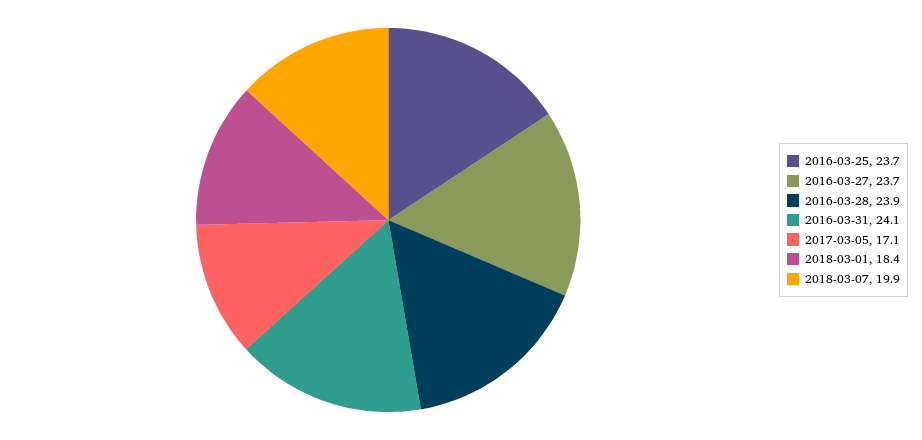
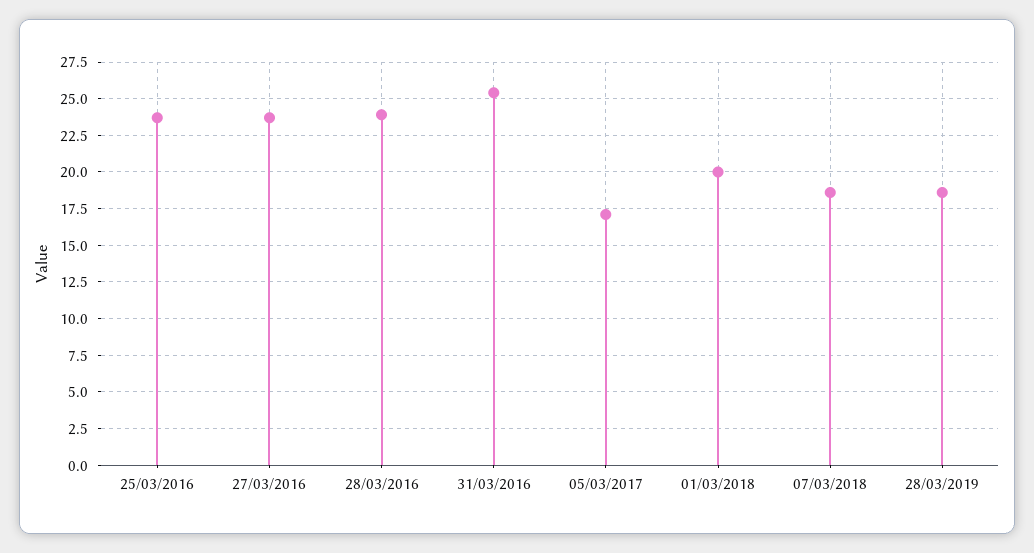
2016-03-31: 24.1 -> 25.5
2018-03-01: 18.4 -> 20
2018-03-07: 19.9 -> 18.5
28/03/2019: none -> 18.5

